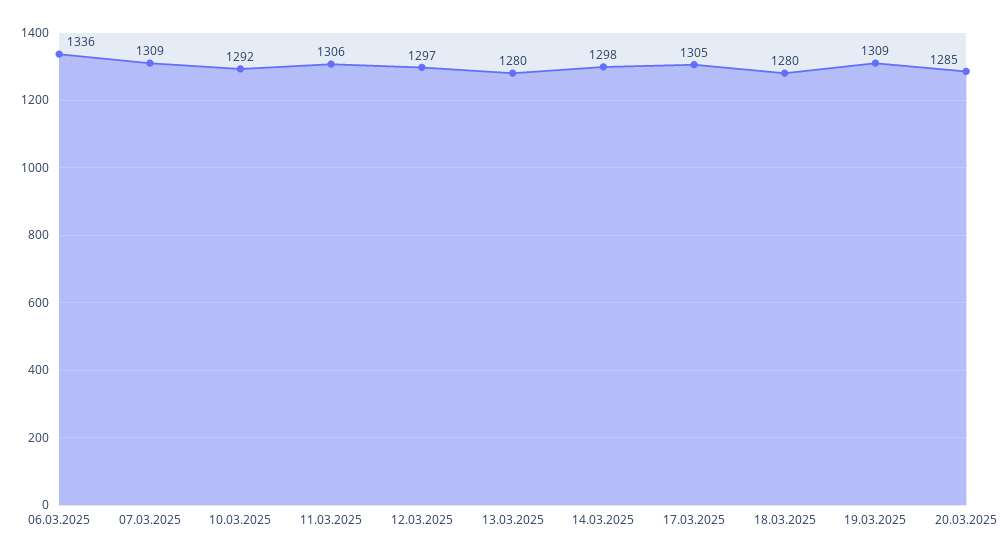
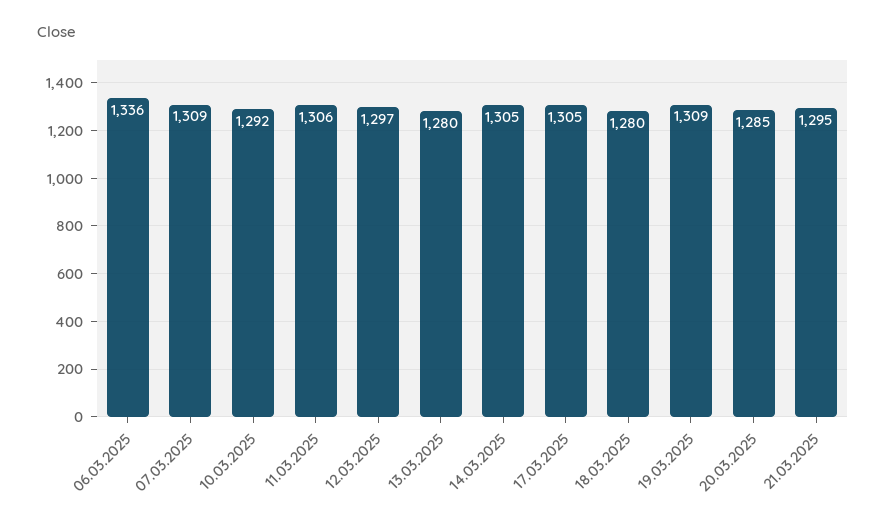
14.03.2025: 1298 -> 1305
21.03.2025: none -> 1295

